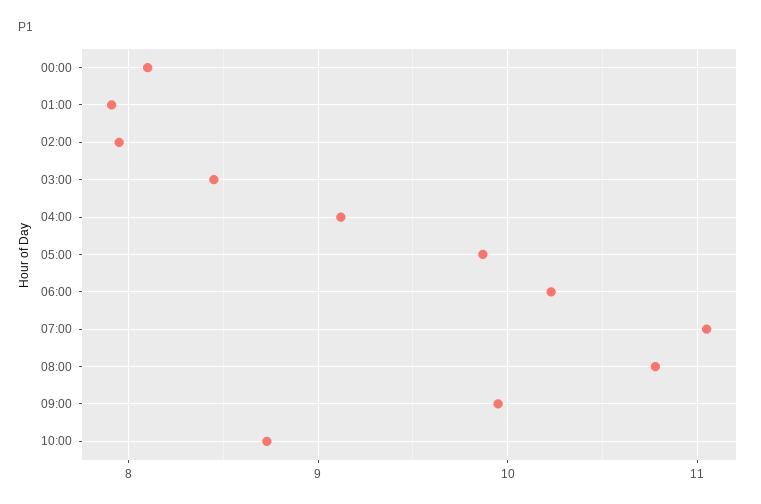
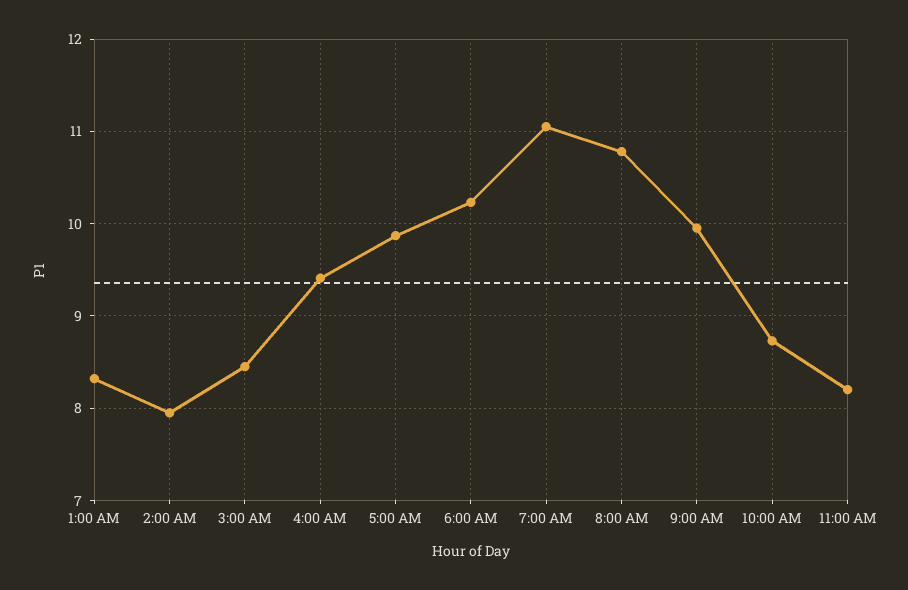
00:00: 8.1 -> none
01:00: 7.9 -> 8.3
04:00: 9.1 -> 9.4
11:00 AM: none -> 8.2

